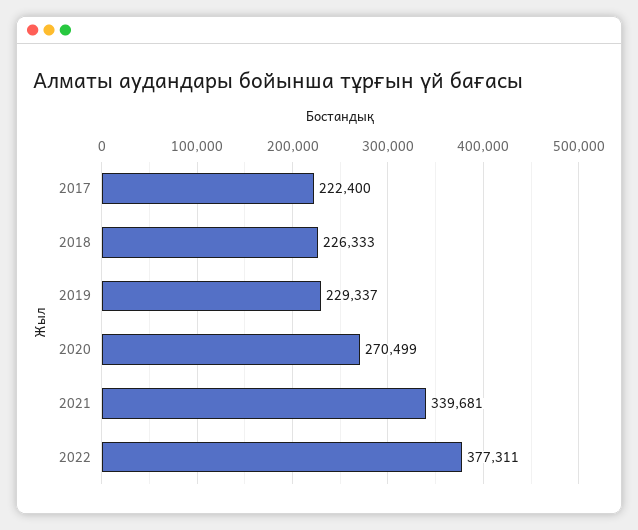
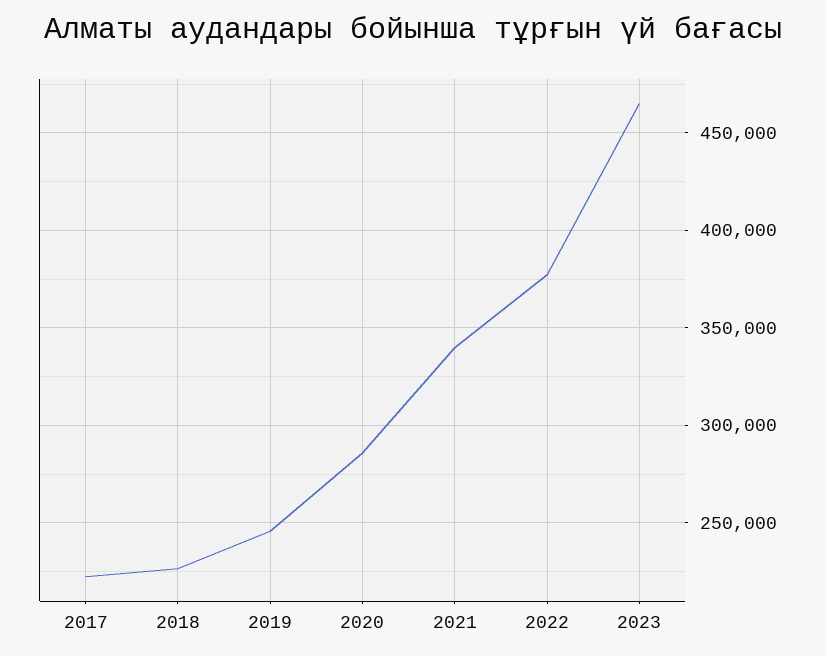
2019: 229337 -> 245000
2020: 270499 -> 285000
2023: none -> 465000

